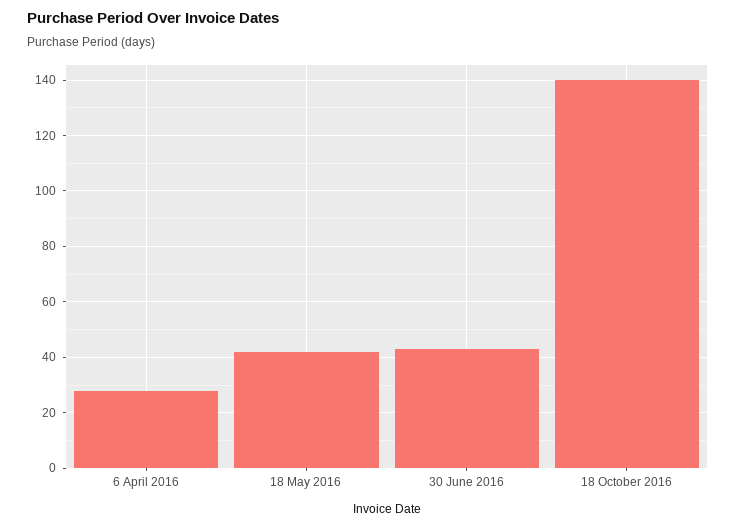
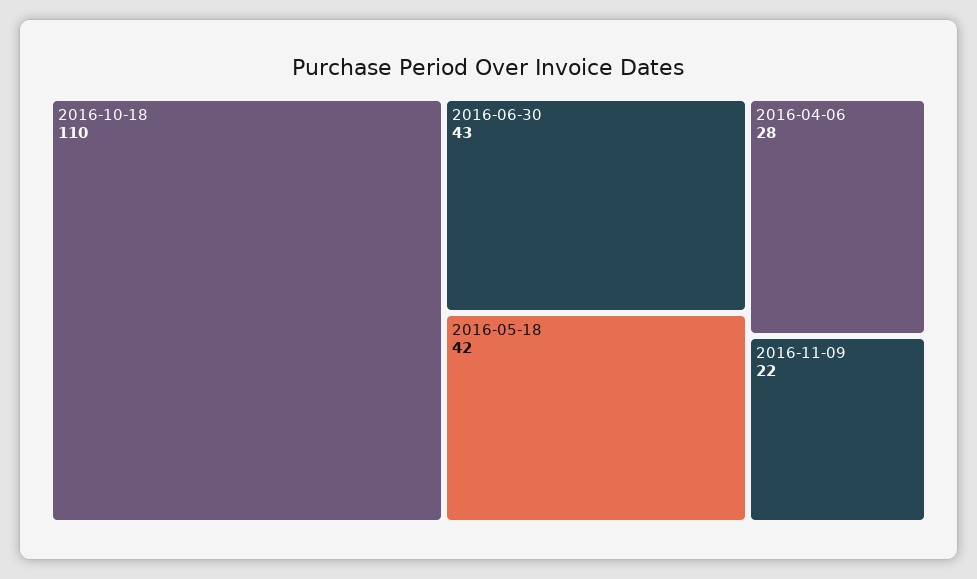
18 October 2016: 140 -> 110
2016-11-09: none -> 22

